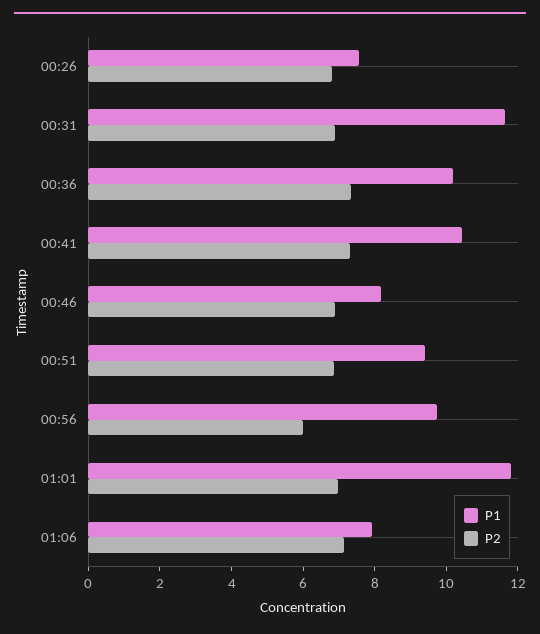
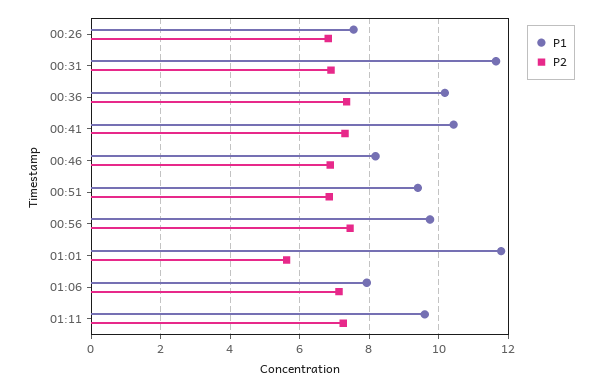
P2, 00:56: 6 -> 7.4
P2, 01:01: 7 -> 5.6
P1, 01:11: none -> 9.6
P2, 01:11: none -> 7.2

